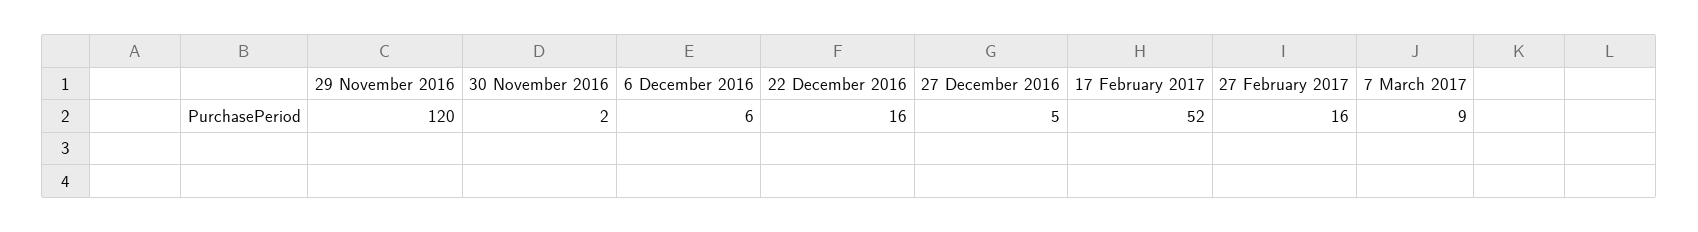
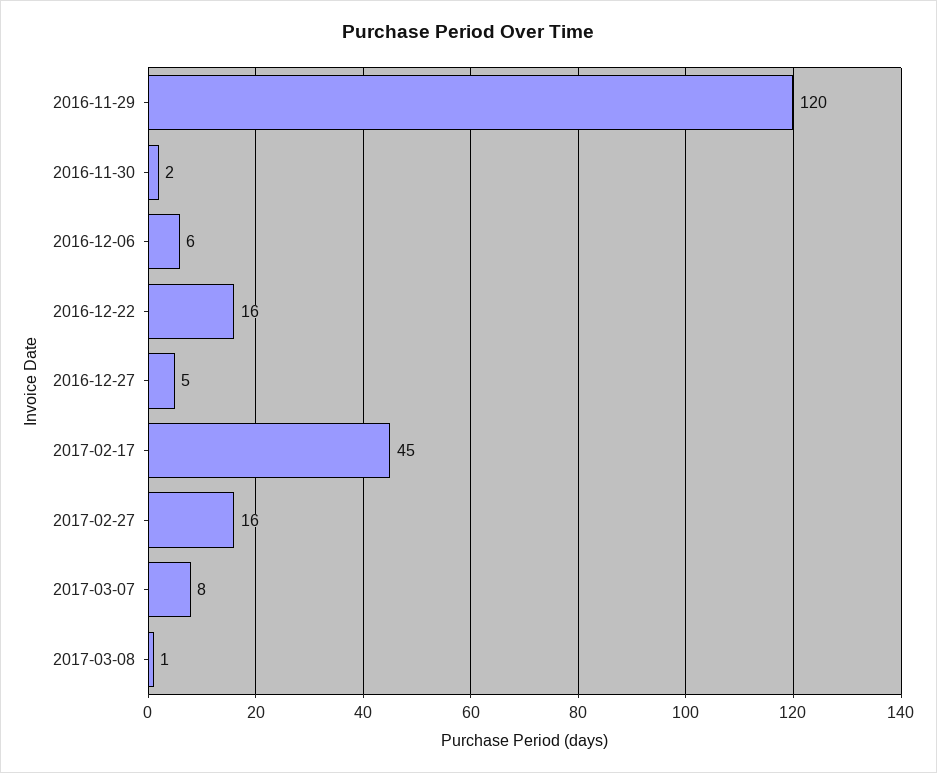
17 February 2017: 52 -> 45
7 March 2017: 9 -> 8
2017-03-08: none -> 1

